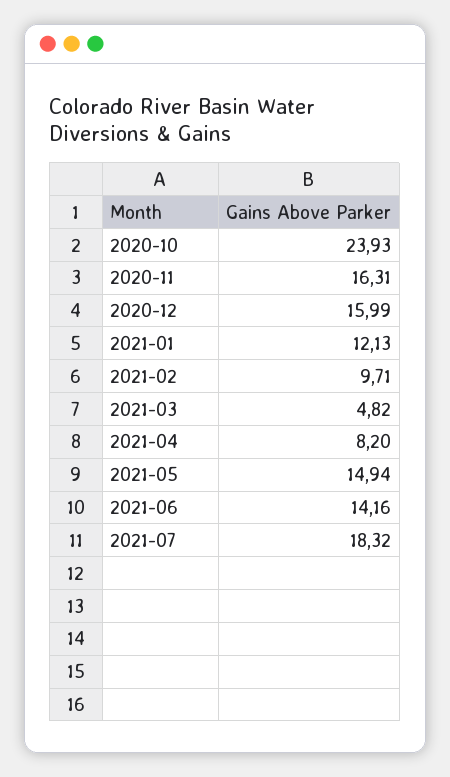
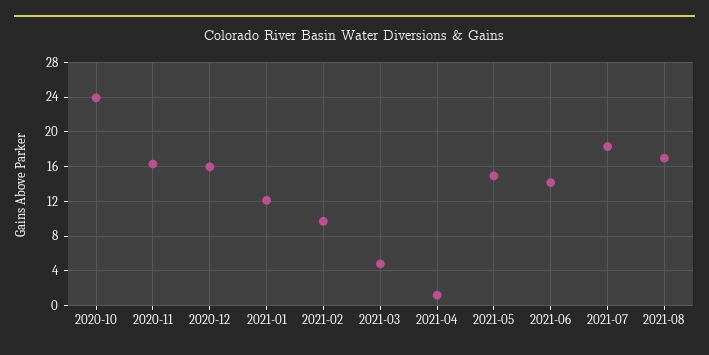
2021-04: 8.2 -> 1
2021-08: none -> 17

